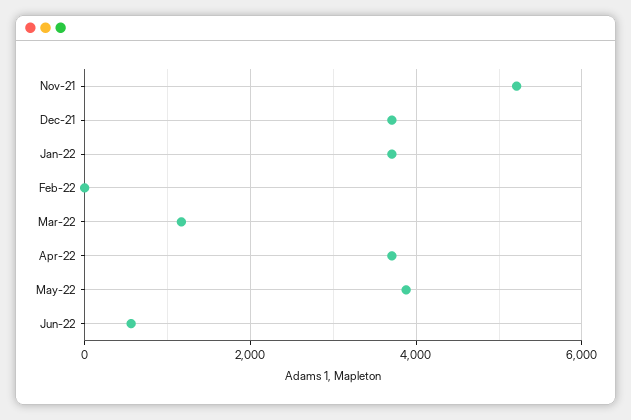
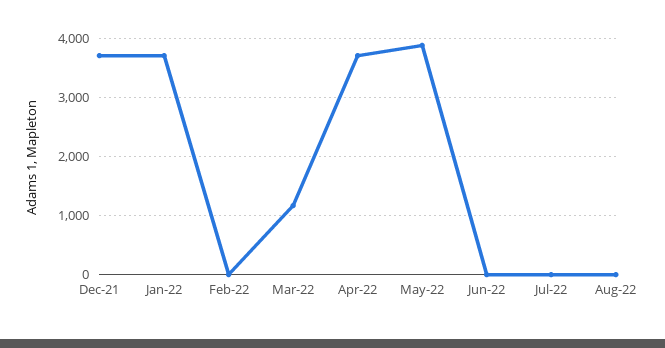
Nov-21: 5200 -> none
Jun-22: 600 -> 0
Jul-22: none -> 0
Aug-22: none -> 0

